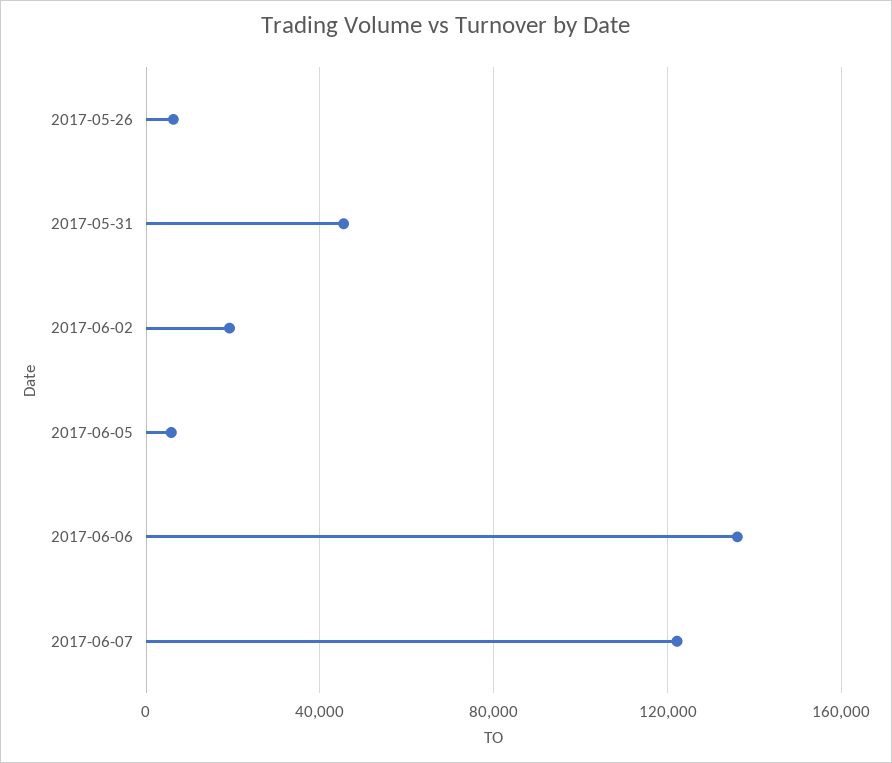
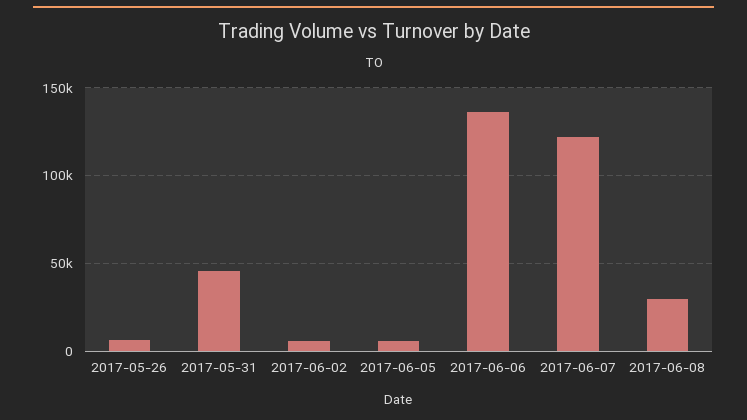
2017-06-02: 20000 -> 5000
2017-06-08: none -> 30000

